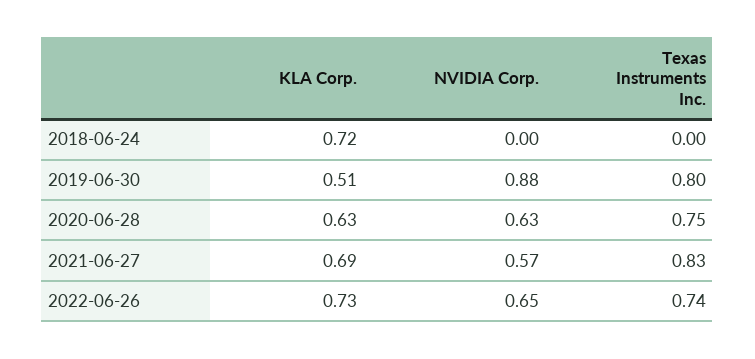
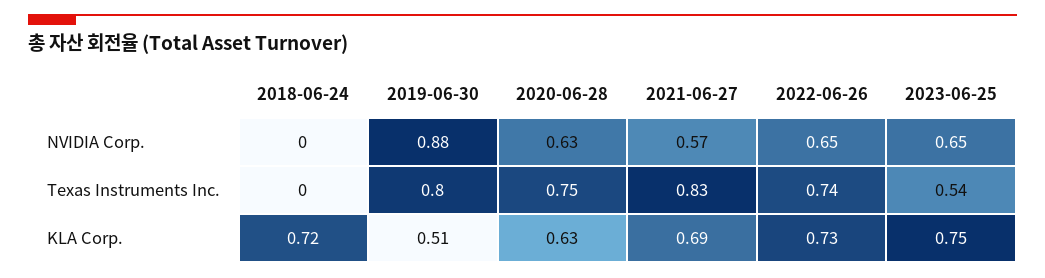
NVIDIA Corp., 2023-06-25: none -> 0.65
Texas Instruments Inc., 2023-06-25: none -> 0.54
KLA Corp., 2023-06-25: none -> 0.75

